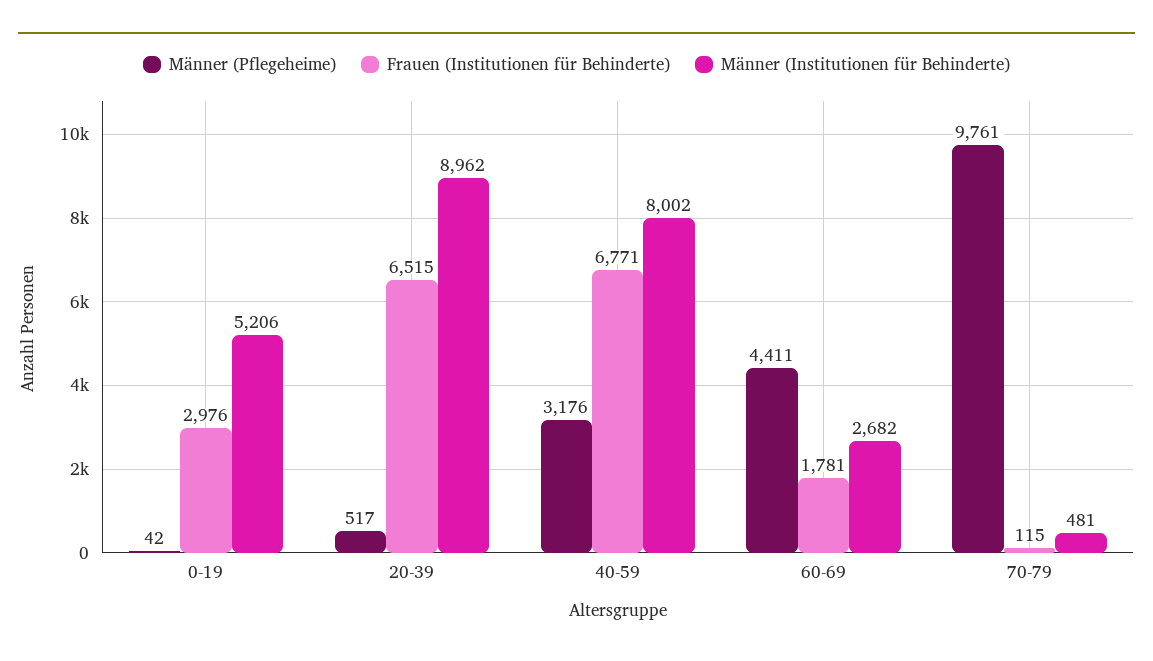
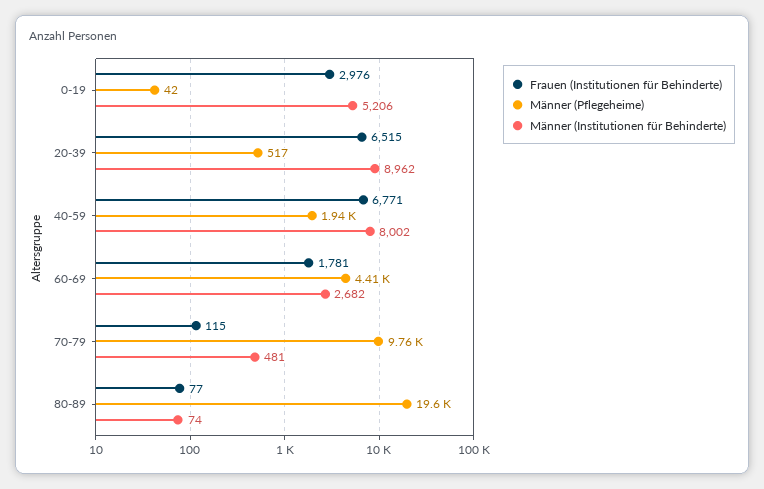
Männer (Pflegeheime), 40-59: 3176 -> 1940
Frauen (Institutionen für Behinderte), 80-89: none -> 77
Männer (Pflegeheime), 80-89: none -> 19600
Männer (Institutionen für Behinderte), 80-89: none -> 74

